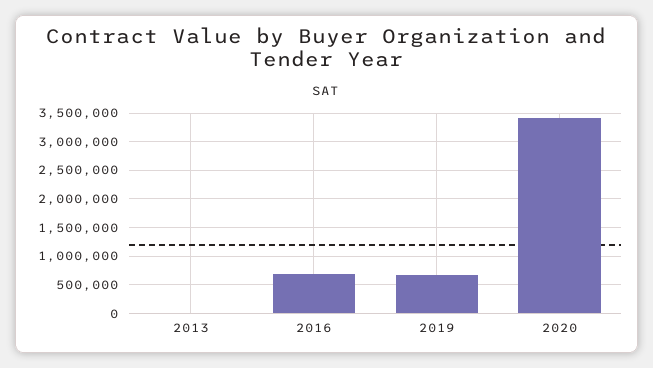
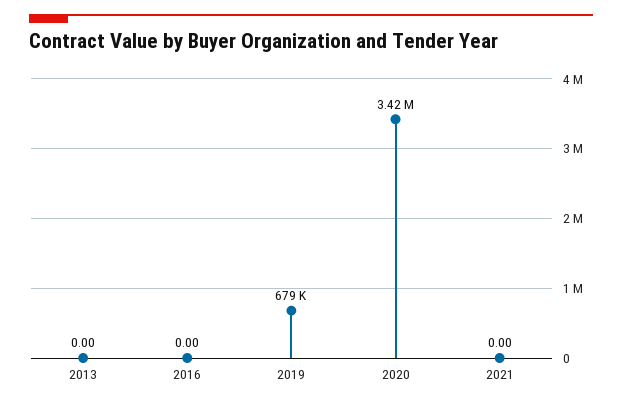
2016: 750000 -> 0
2021: none -> 0

